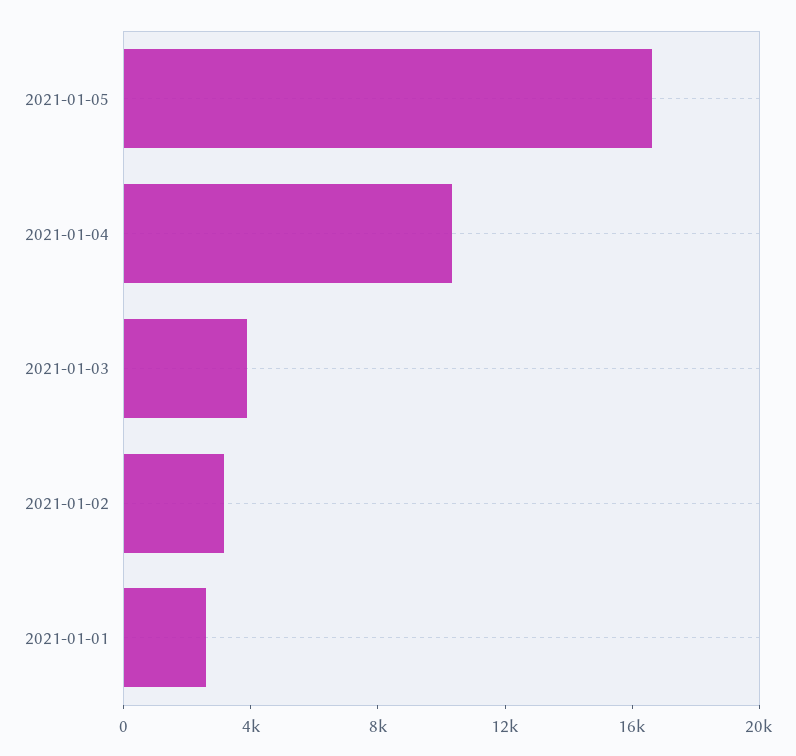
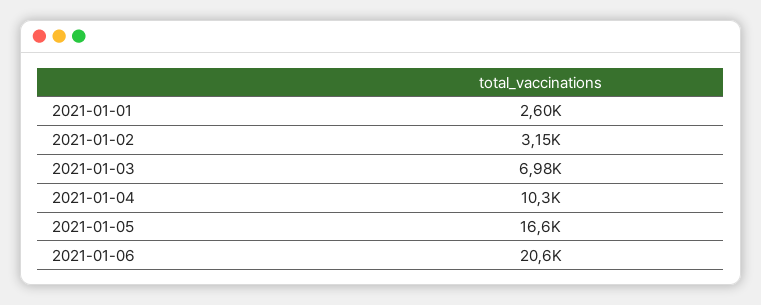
2021-01-03: 4000 -> 6980
2021-01-06: none -> 20600

